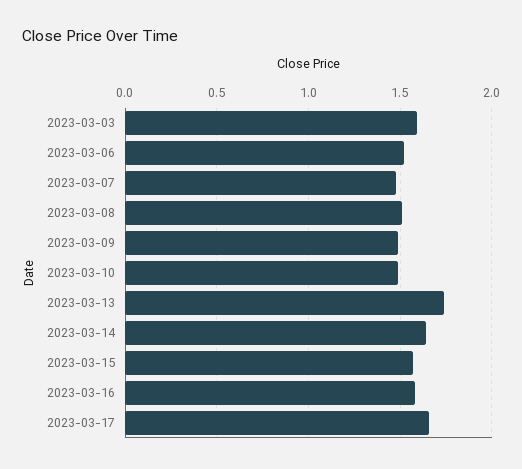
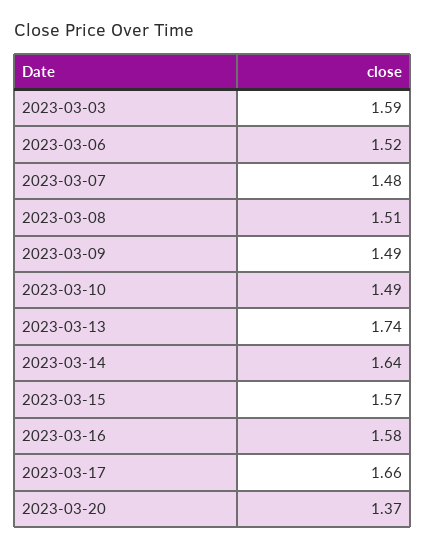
2023-03-20: none -> 1.37

